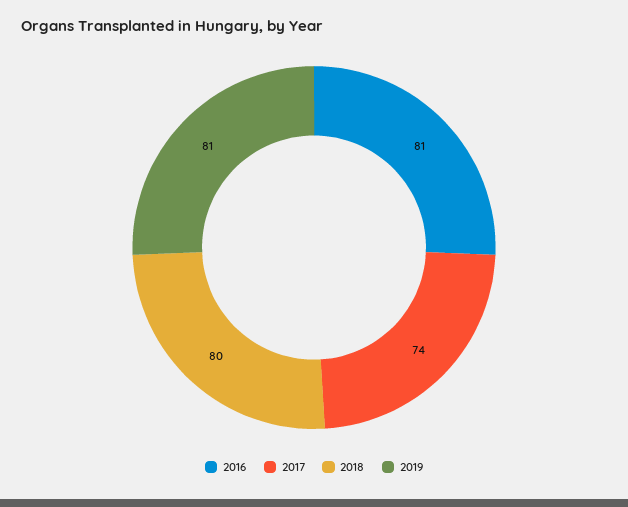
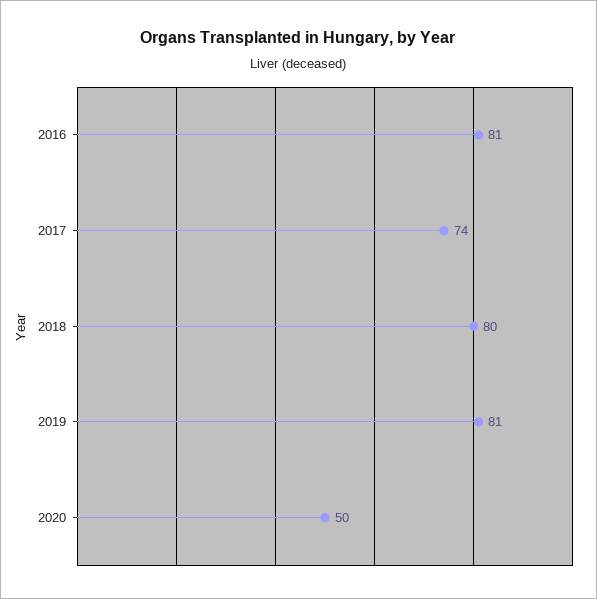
2020: none -> 50

